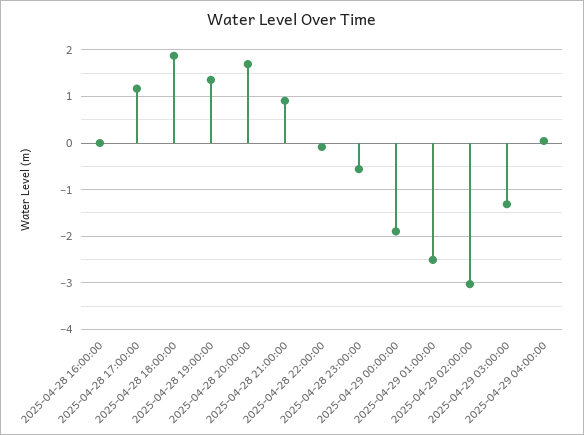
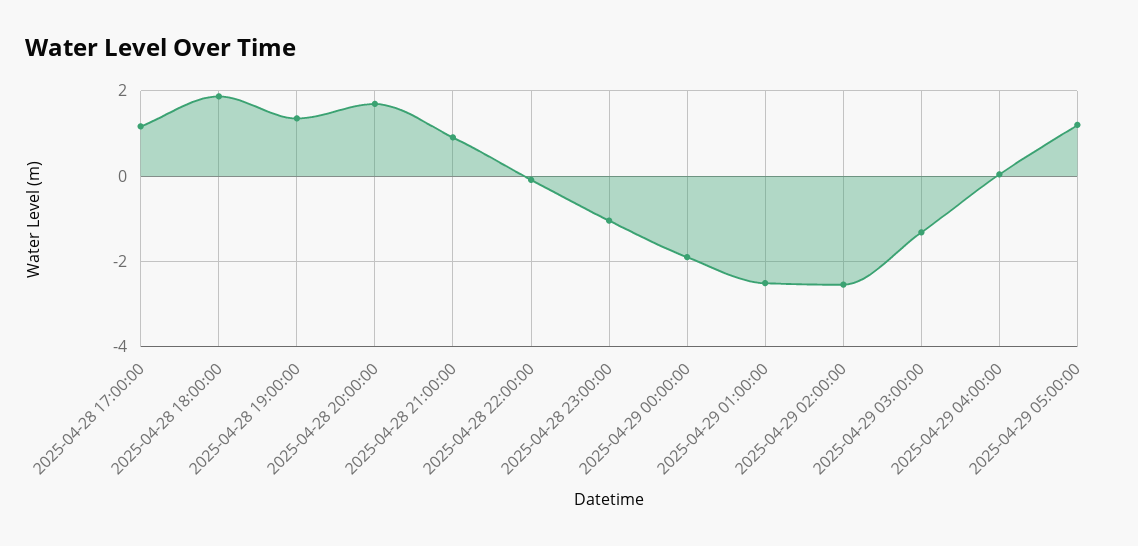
2025-04-28 16:00:00: 0 -> none
2025-04-28 23:00:00: -0.6 -> -1
2025-04-29 02:00:00: -3 -> -2.6
2025-04-29 05:00:00: none -> 1.2

